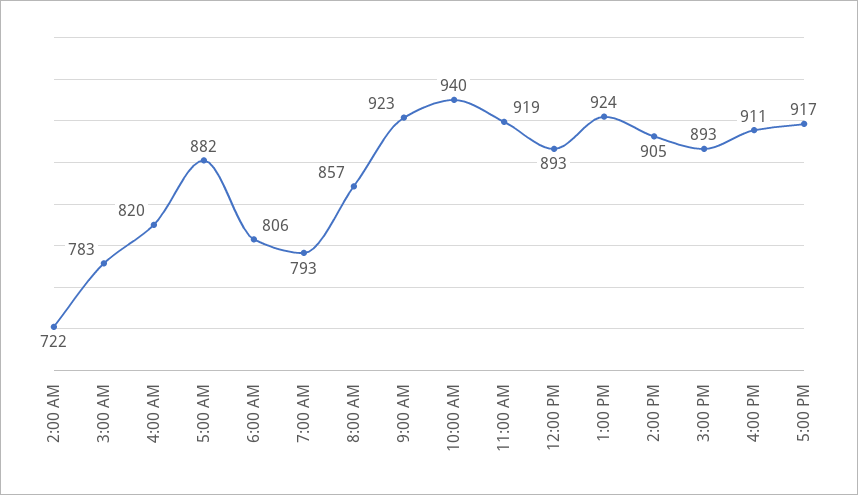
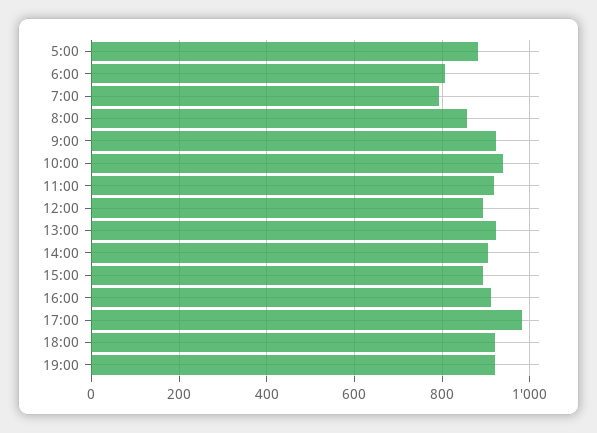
2:00 AM: 722 -> none
3:00 AM: 783 -> none
4:00 AM: 820 -> none
5:00 PM: 917 -> 980
18:00: none -> 920
19:00: none -> 920

